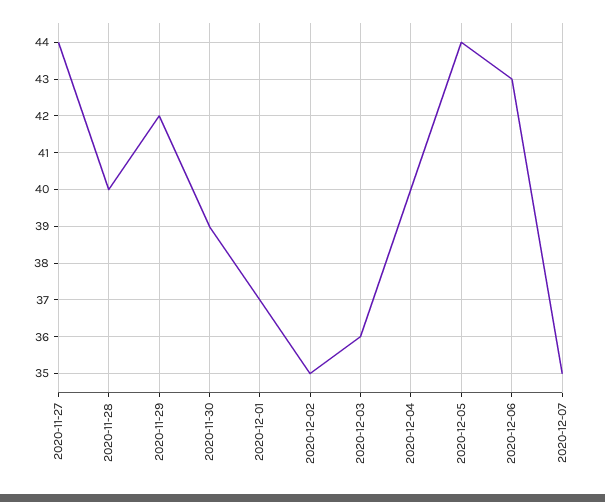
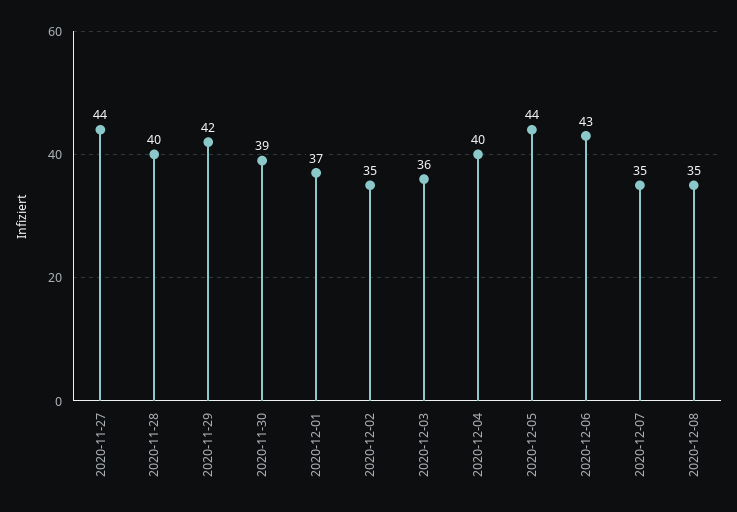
2020-12-08: none -> 35

